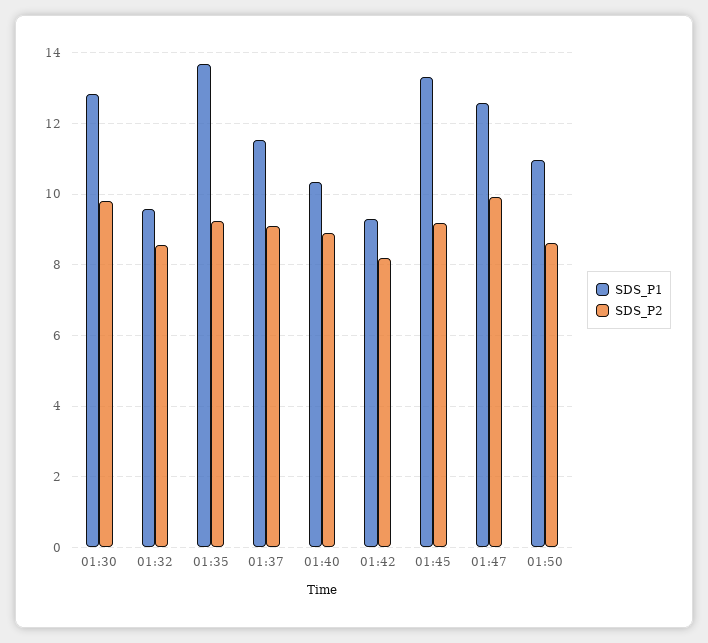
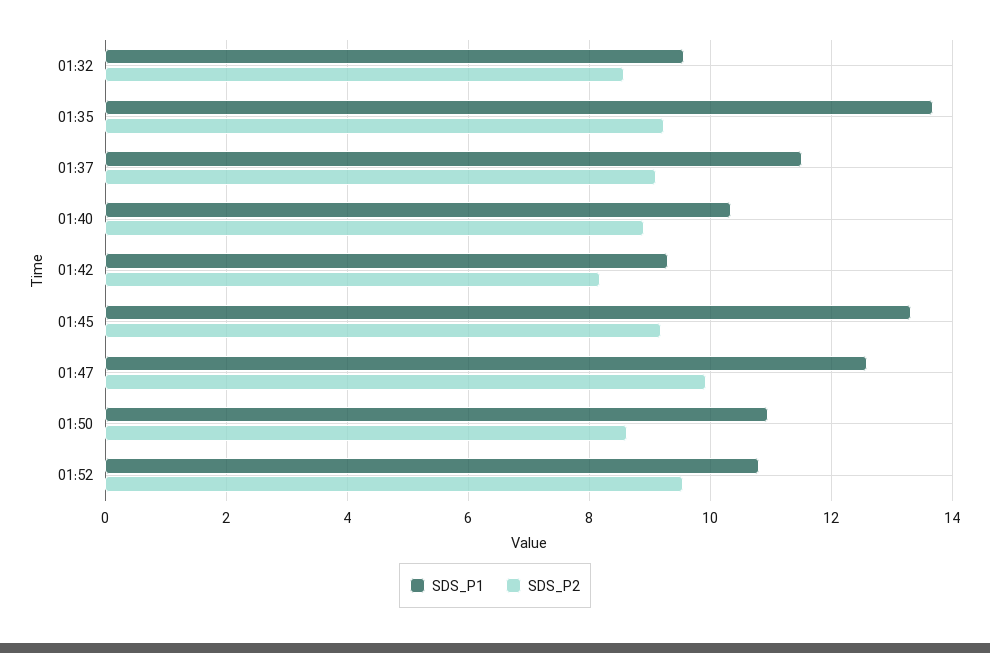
SDS_P1, 01:30: 12.8 -> none
SDS_P2, 01:30: 9.8 -> none
SDS_P1, 01:52: none -> 10.8
SDS_P2, 01:52: none -> 9.6

